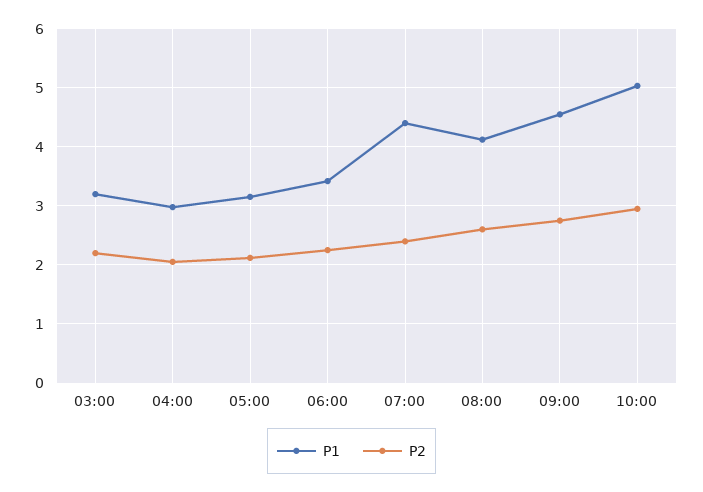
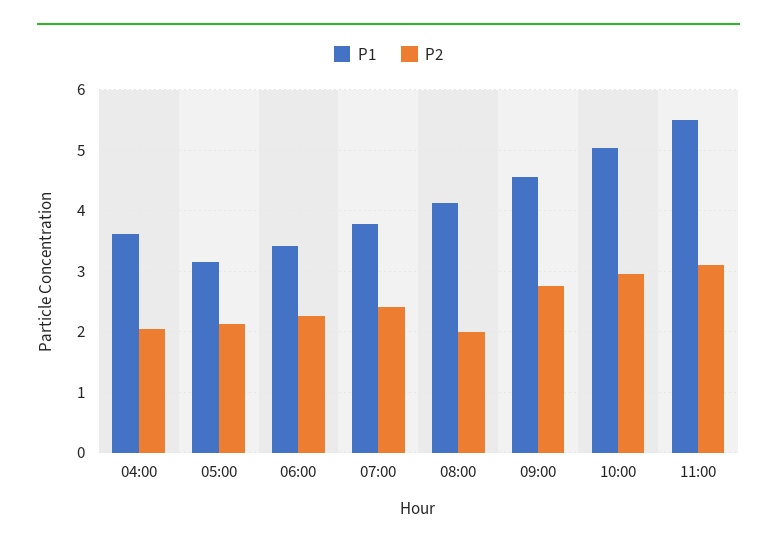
P1, 03:00: 3.2 -> none
P2, 03:00: 2.2 -> none
P1, 04:00: 3 -> 3.6
P1, 07:00: 4.4 -> 3.8
P2, 08:00: 2.6 -> 2
P1, 11:00: none -> 5.5
P2, 11:00: none -> 3.1

